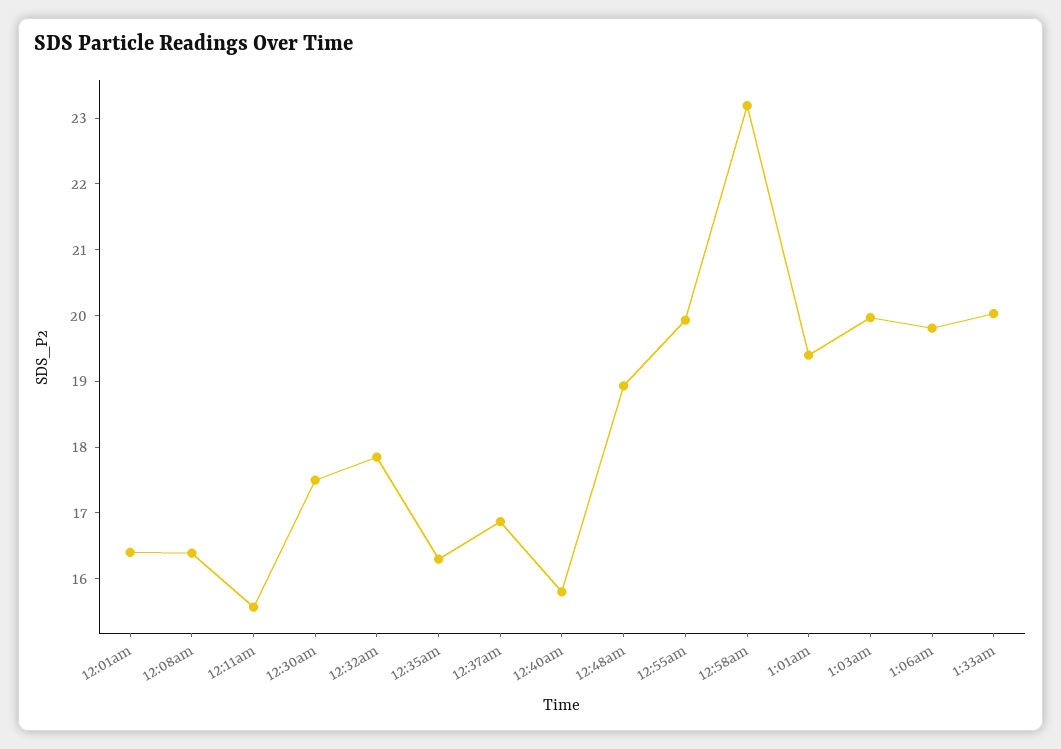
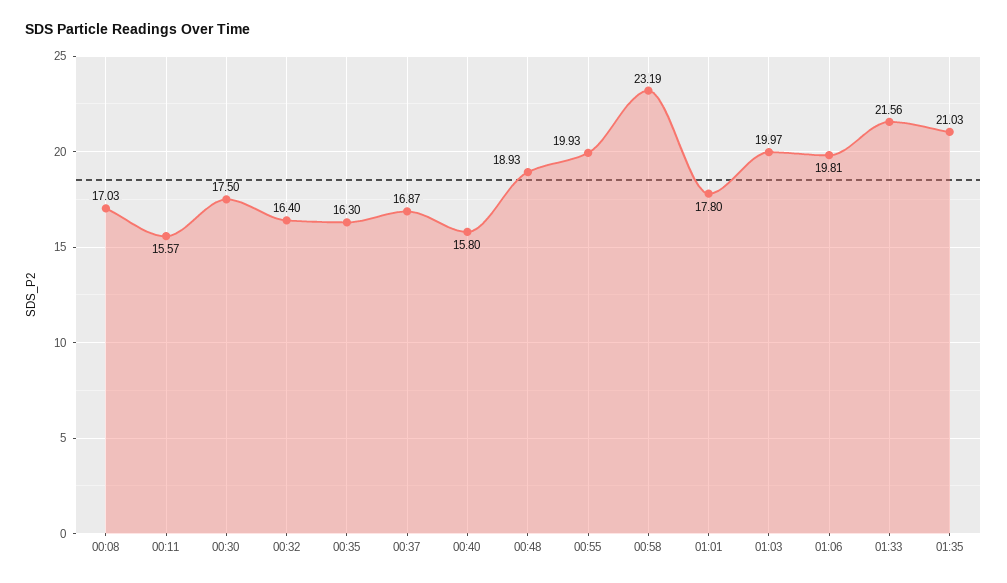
12:01am: 16.4 -> none
12:08am: 16.4 -> 17.03
12:32am: 17.8 -> 16.4
1:01am: 19.4 -> 17.8
1:33am: 20 -> 21.56
01:35: none -> 21.03

